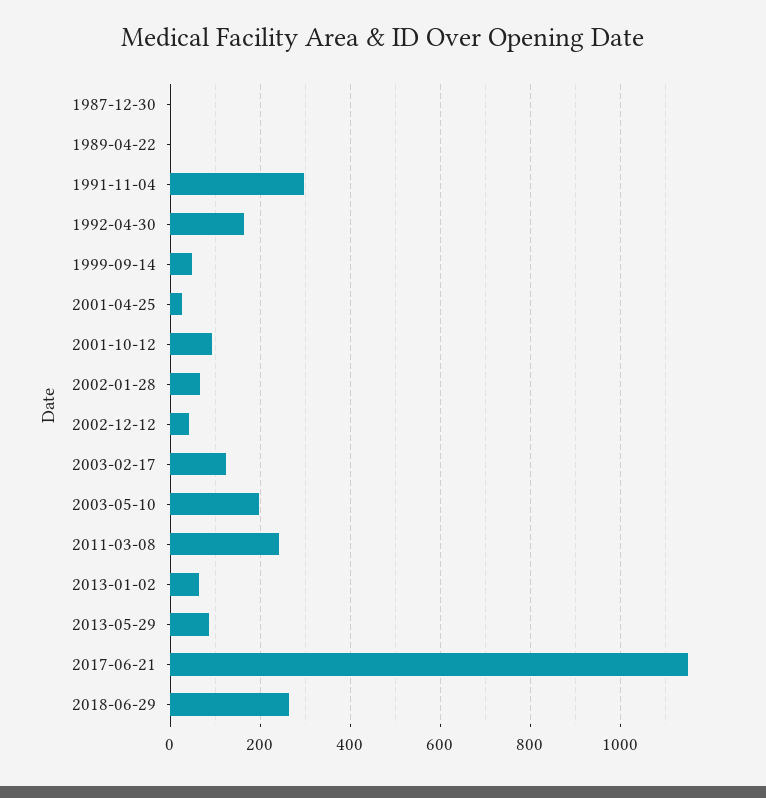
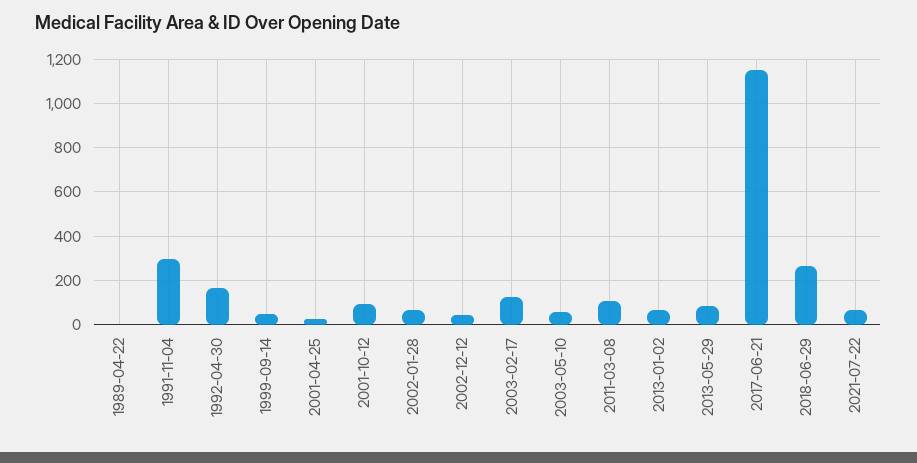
1987-12-30: 0 -> none
2003-05-10: 200 -> 50
2011-03-08: 240 -> 100
2021-07-22: none -> 50

